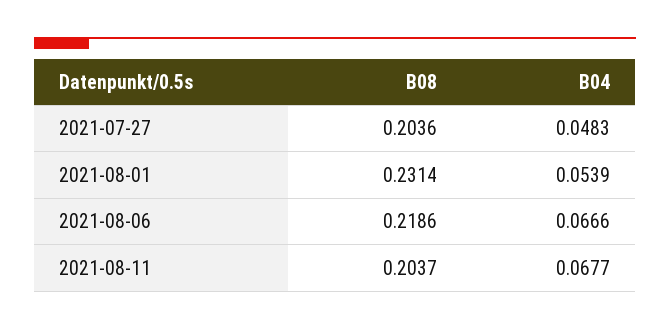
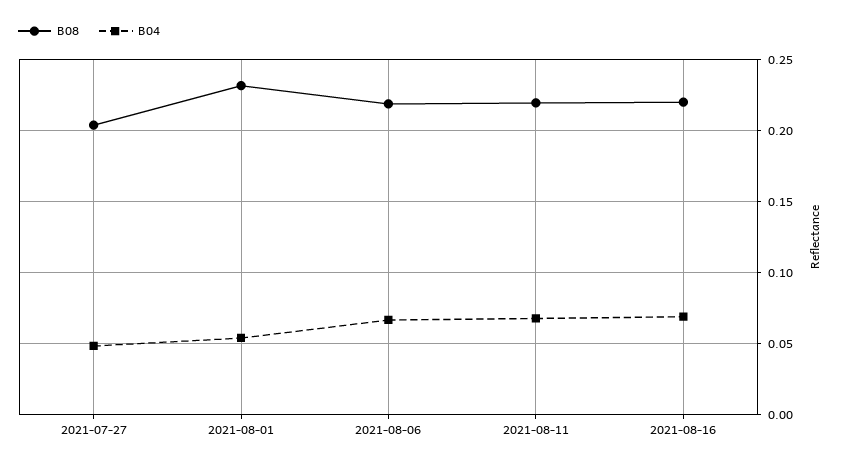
B08, 2021-08-11: 0.2037 -> 0.22
B08, 2021-08-16: none -> 0.22
B04, 2021-08-16: none -> 0.07

